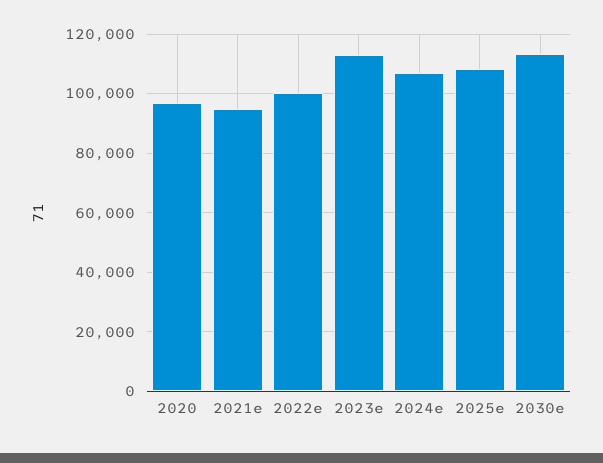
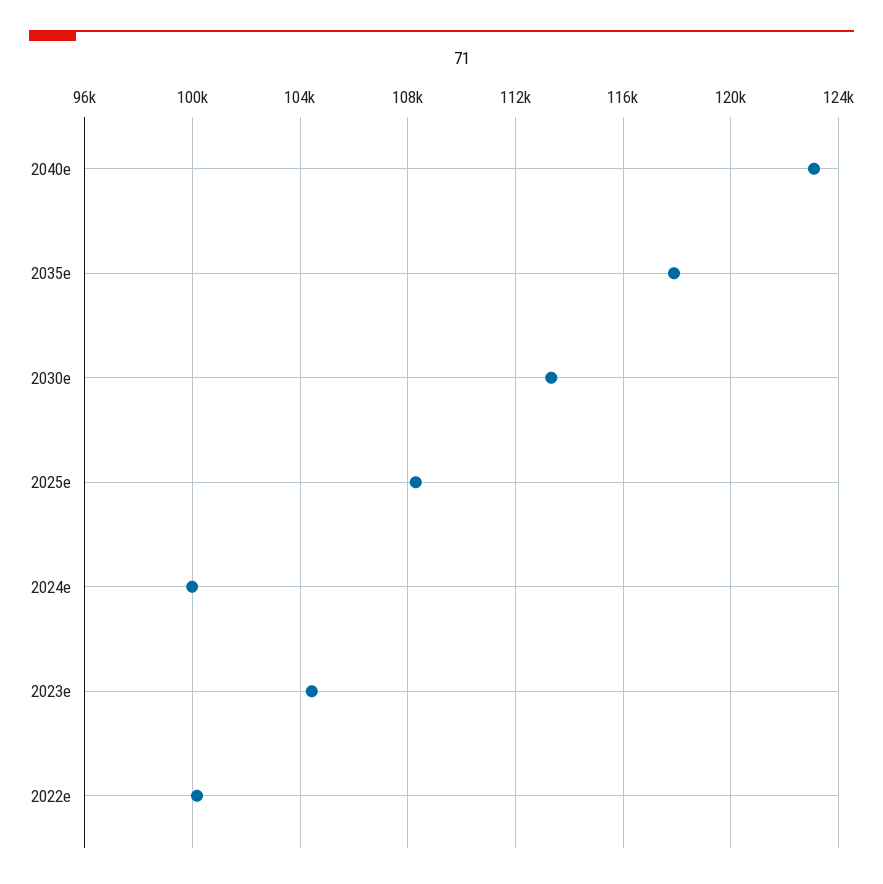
2020: 97500 -> none
2021e: 95000 -> none
2023e: 112500 -> 104500
2024e: 107500 -> 100000
2040e: none -> 123000
2035e: none -> 118000

